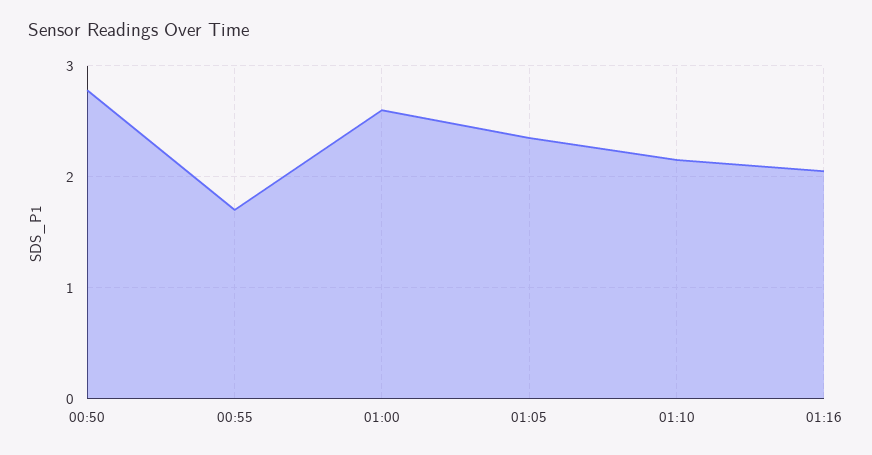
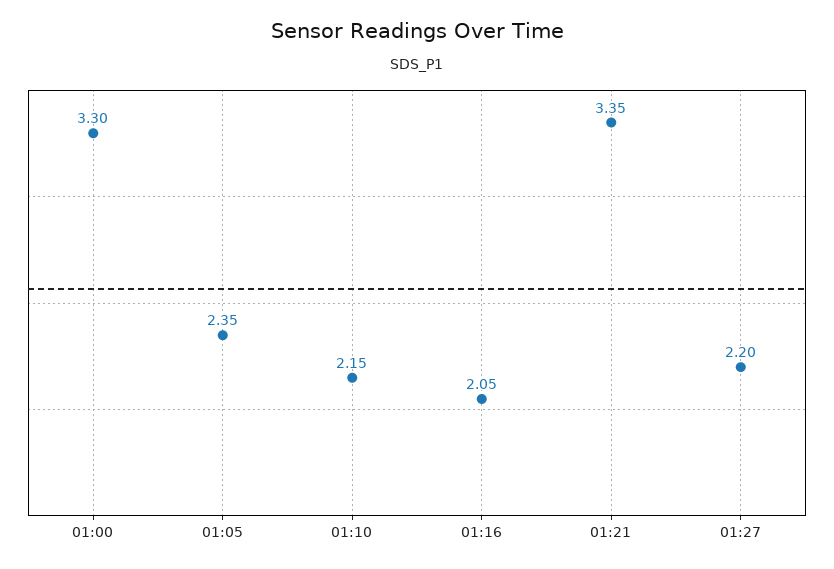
00:50: 2.8 -> none
00:55: 1.7 -> none
01:00: 2.6 -> 3.3
01:21: none -> 3.35
01:27: none -> 2.2

